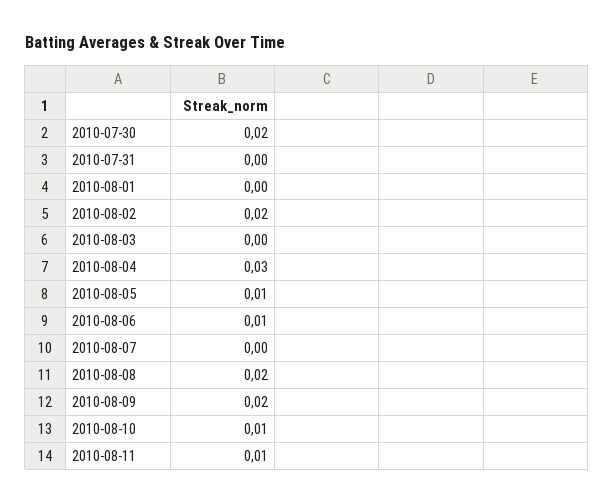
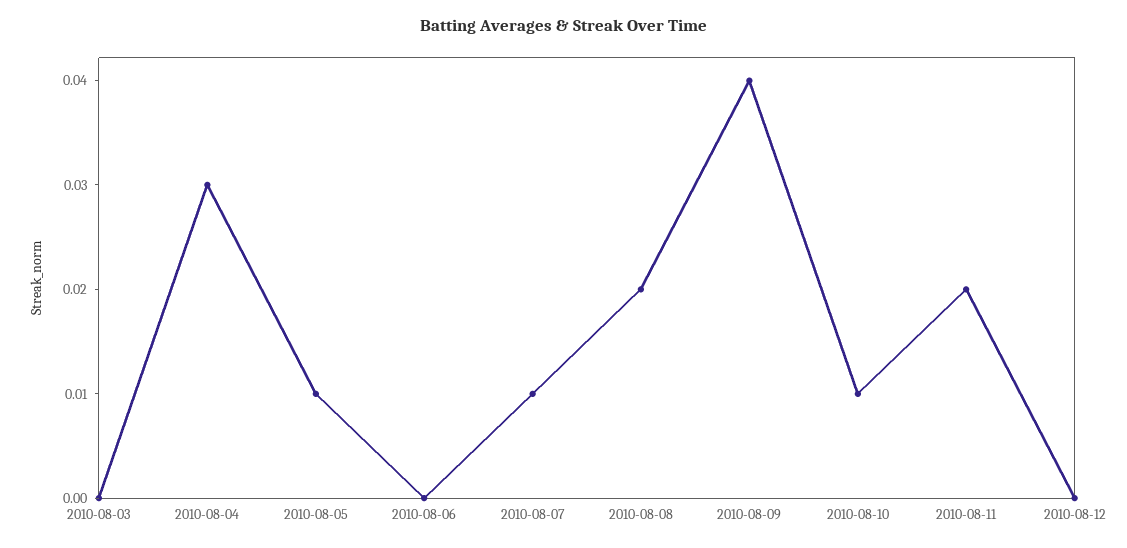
2010-07-30: 0.02 -> none
2010-07-31: 0 -> none
2010-08-01: 0 -> none
2010-08-02: 0.02 -> none
2010-08-06: 0.01 -> 0
2010-08-07: 0 -> 0.01
2010-08-09: 0.02 -> 0.04
2010-08-11: 0.01 -> 0.02
2010-08-12: none -> 0

